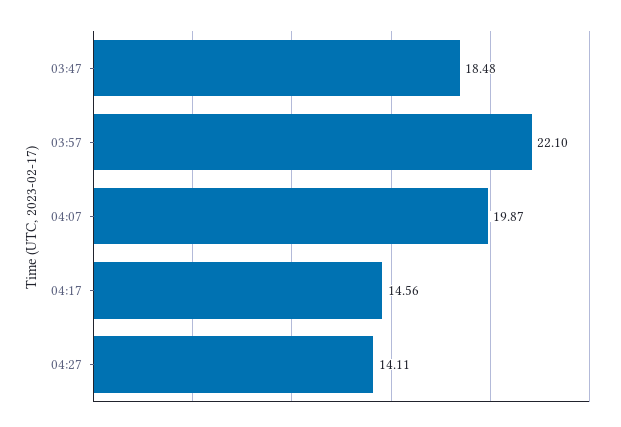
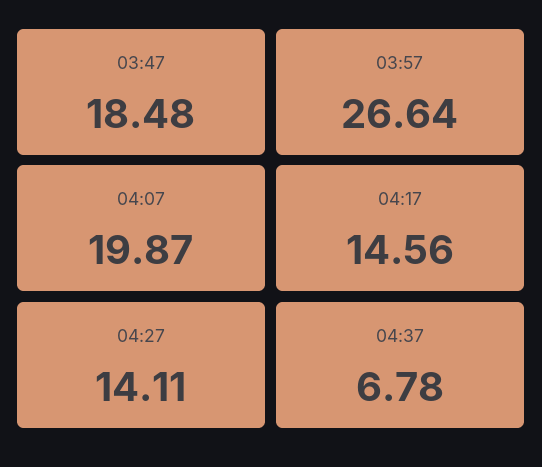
03:57: 22.1 -> 26.64
04:37: none -> 6.78

